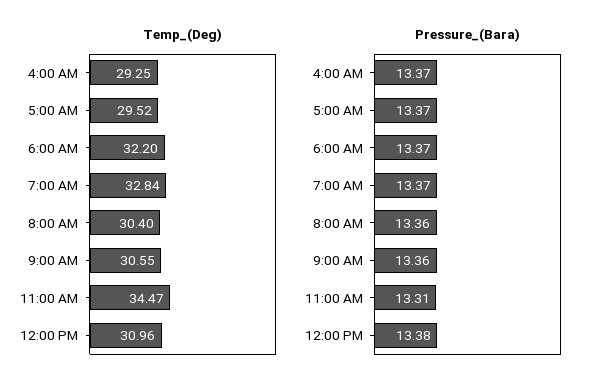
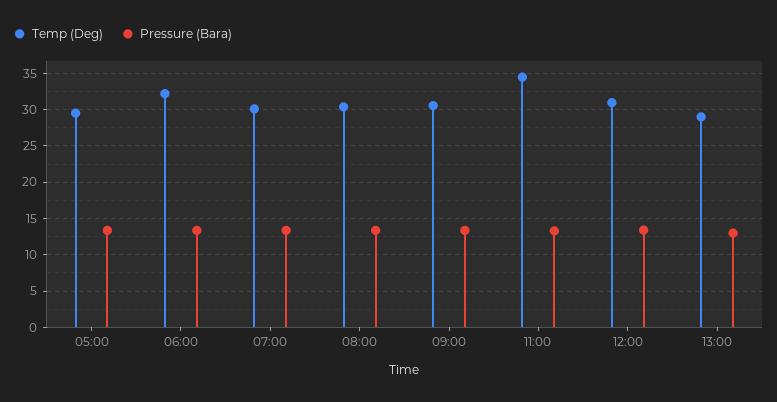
Temp_(Deg), 4:00 AM: 29.25 -> none
Temp_(Deg), 7:00 AM: 32.84 -> 30
Pressure_(Bara), 4:00 AM: 13.37 -> none
Temp_(Deg), 13:00: none -> 29
Pressure_(Bara), 13:00: none -> 13

